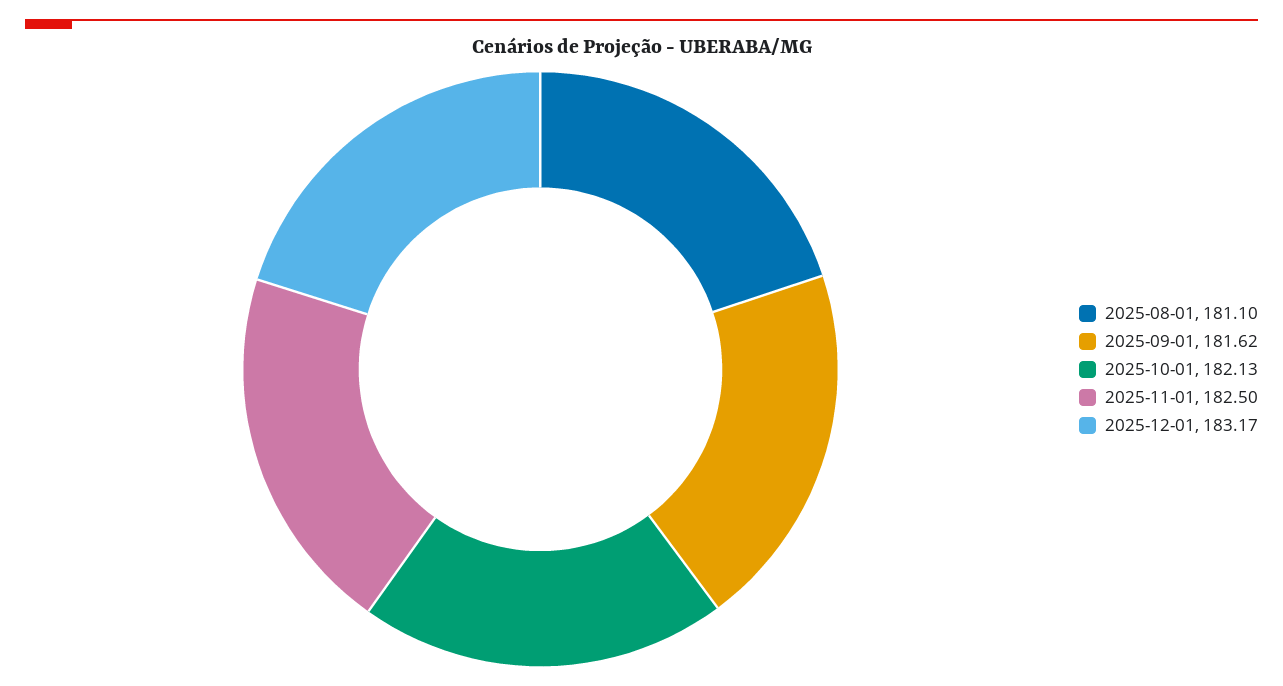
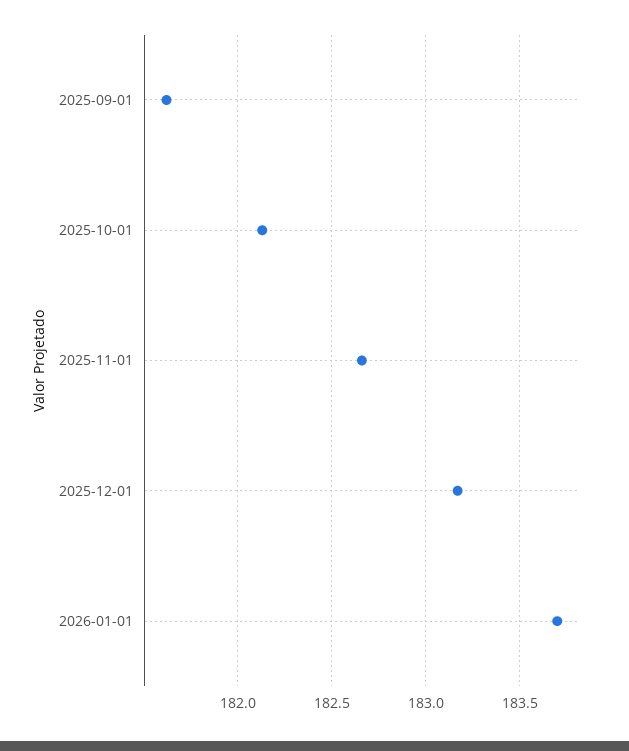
2025-08-01: 181.1 -> none
2025-11-01: 182.5 -> 182.65
2026-01-01: none -> 183.7

